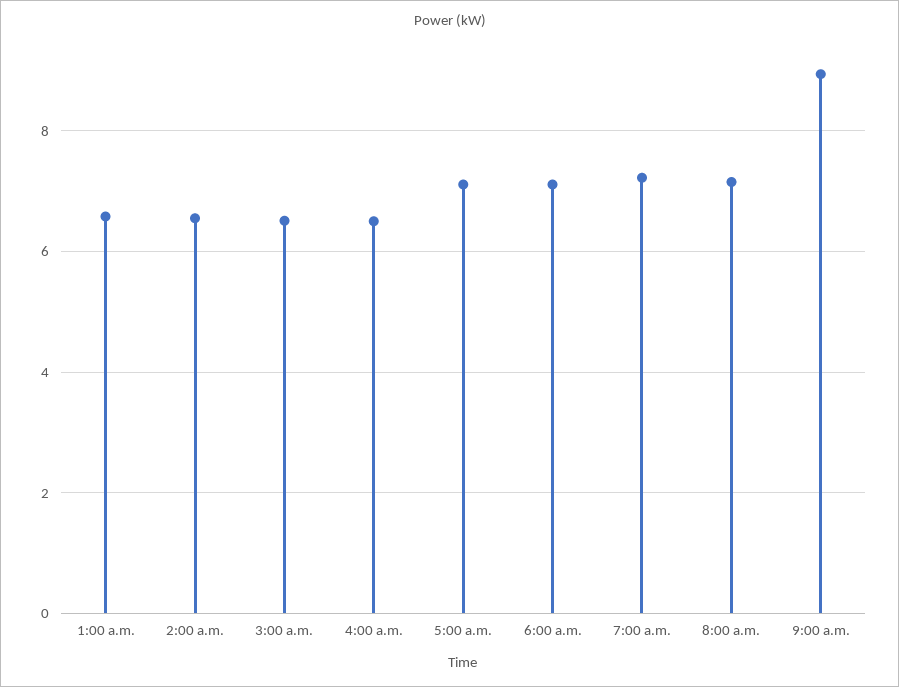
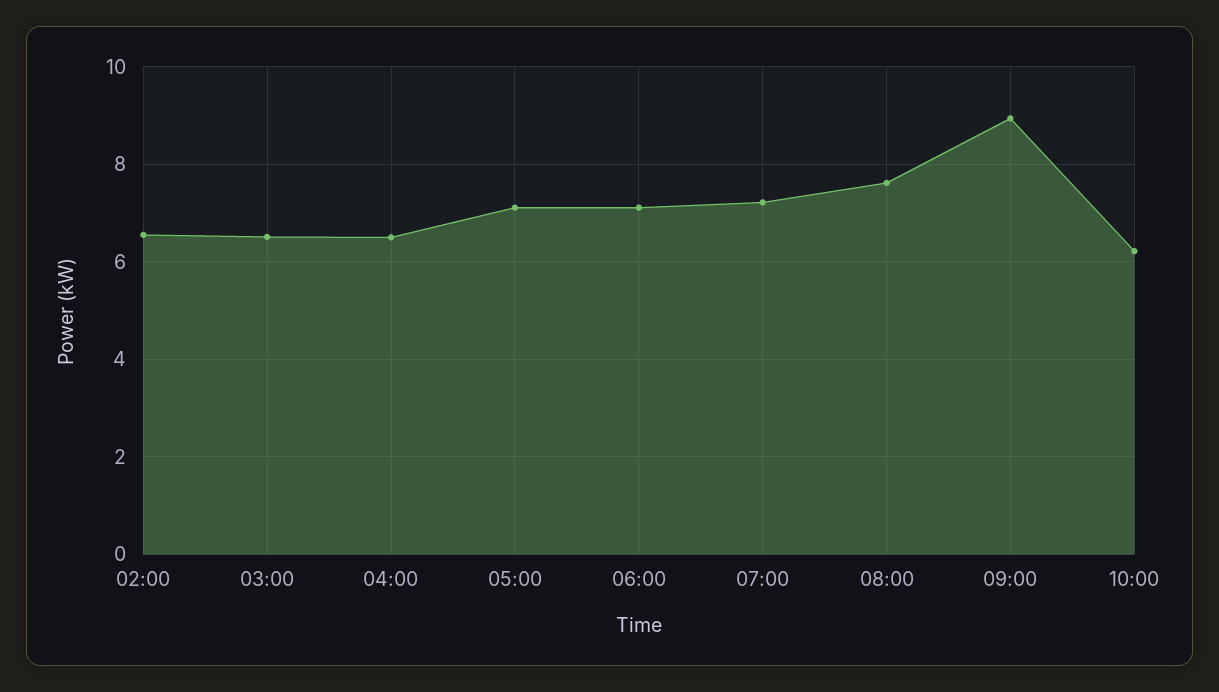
1:00 a.m.: 6.6 -> none
8:00 a.m.: 7.2 -> 7.6
10:00: none -> 6.2

